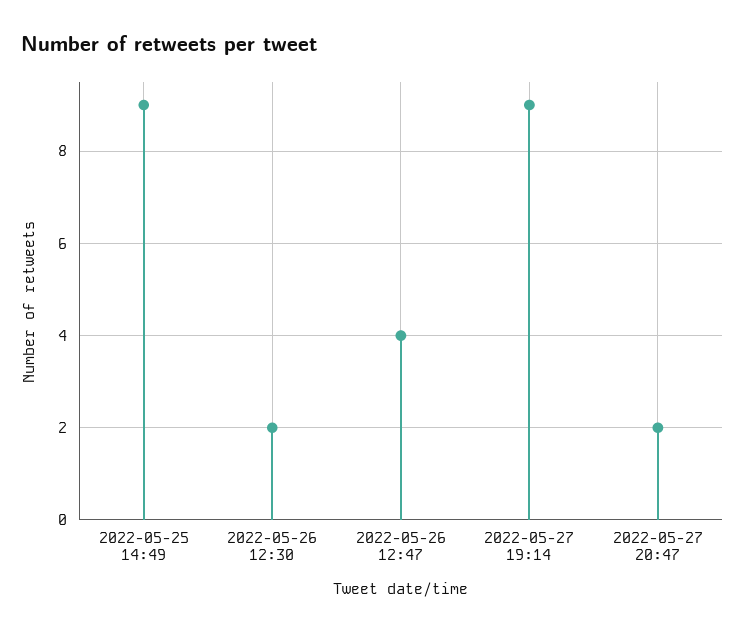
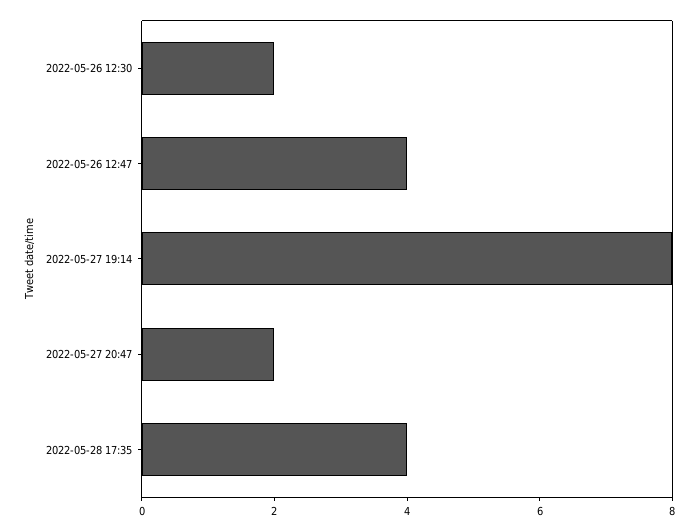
2022-05-25 14:49: 9 -> none
2022-05-27 19:14: 9 -> 8
2022-05-28 17:35: none -> 4

